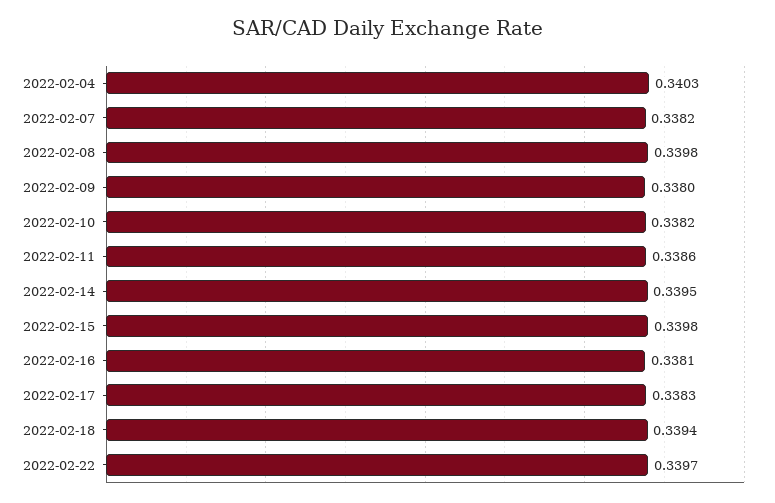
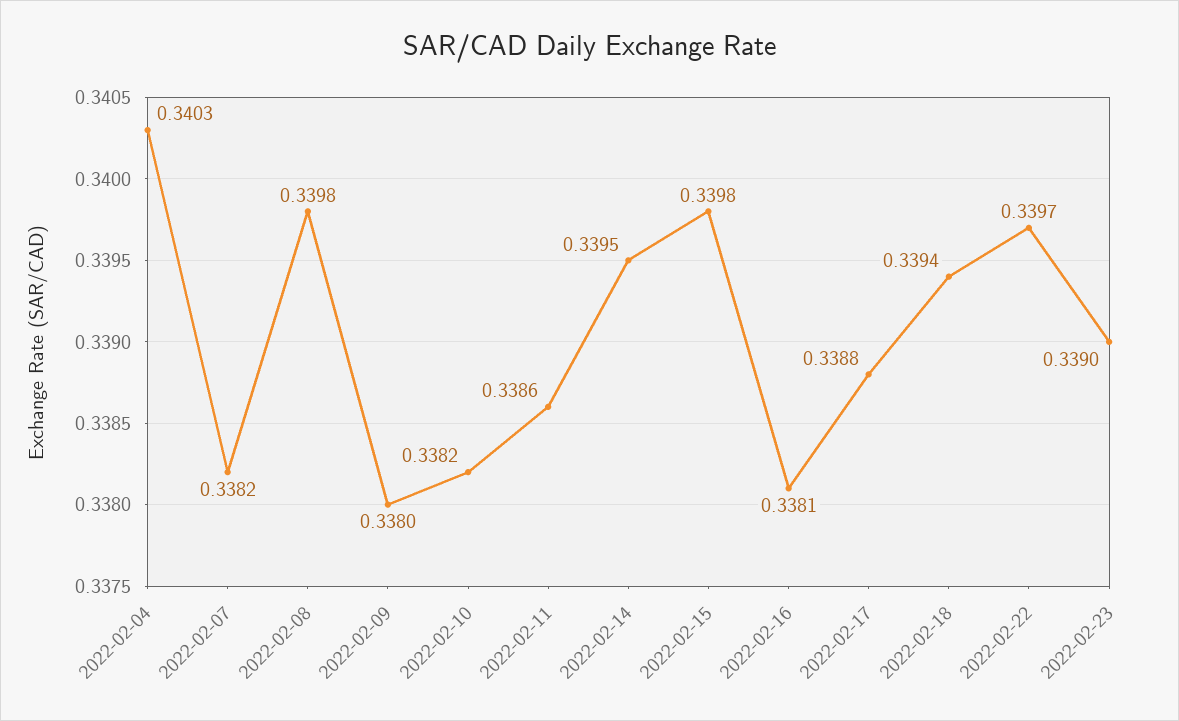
2022-02-17: 0.3383 -> 0.3388
2022-02-23: none -> 0.339

